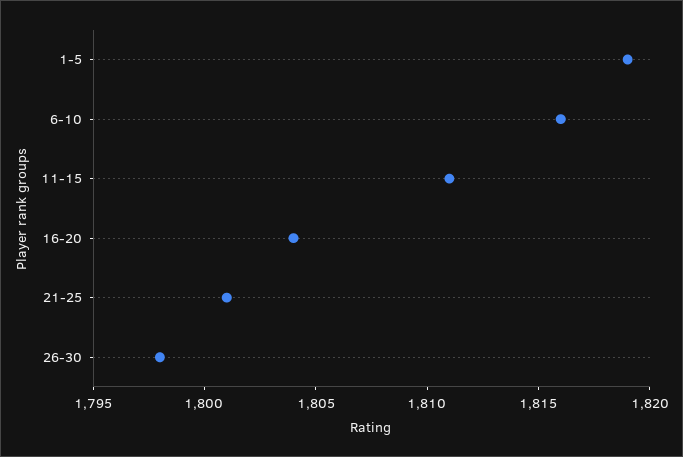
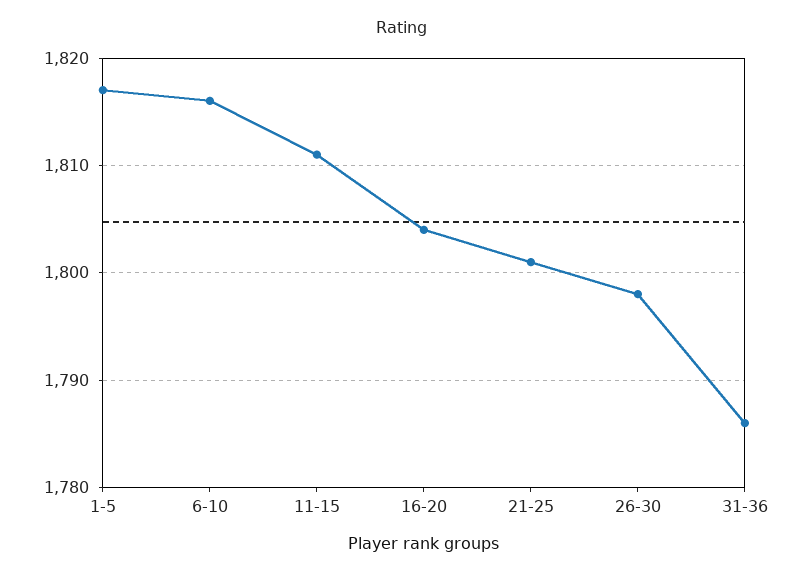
1-5: 1819 -> 1817
31-36: none -> 1786

